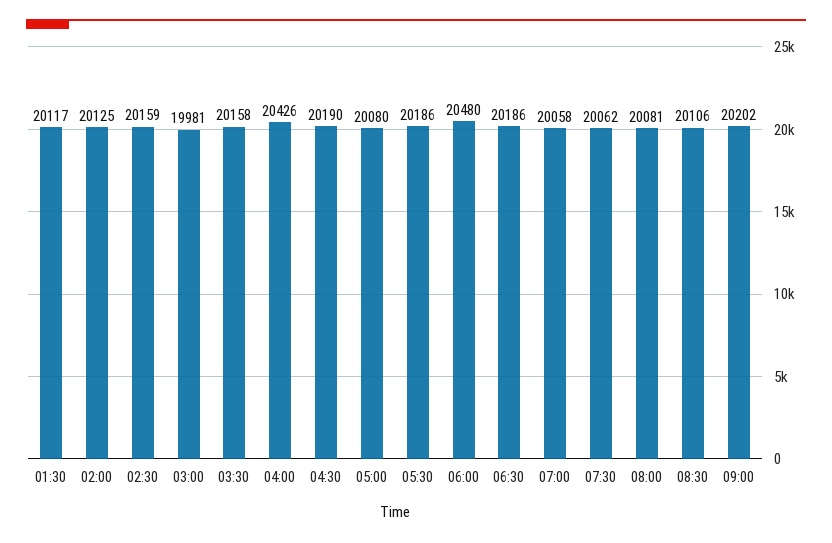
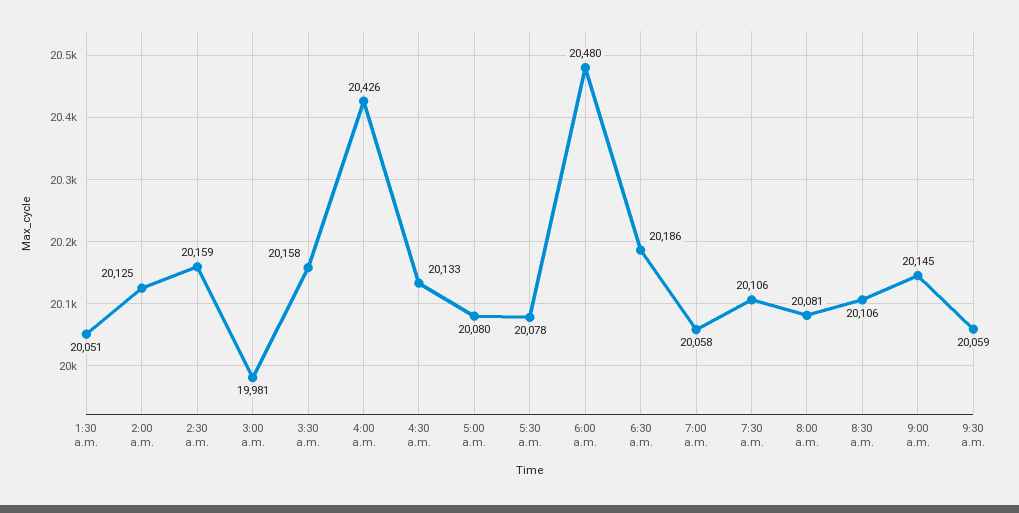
01:30: 20117 -> 20051
04:30: 20190 -> 20133
05:30: 20186 -> 20078
07:30: 20062 -> 20106
09:00: 20202 -> 20145
9:30 a.m.: none -> 20059

